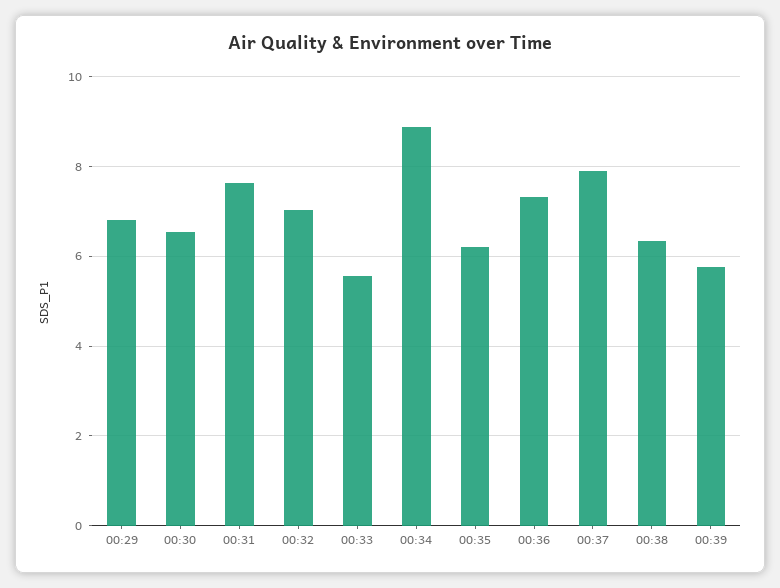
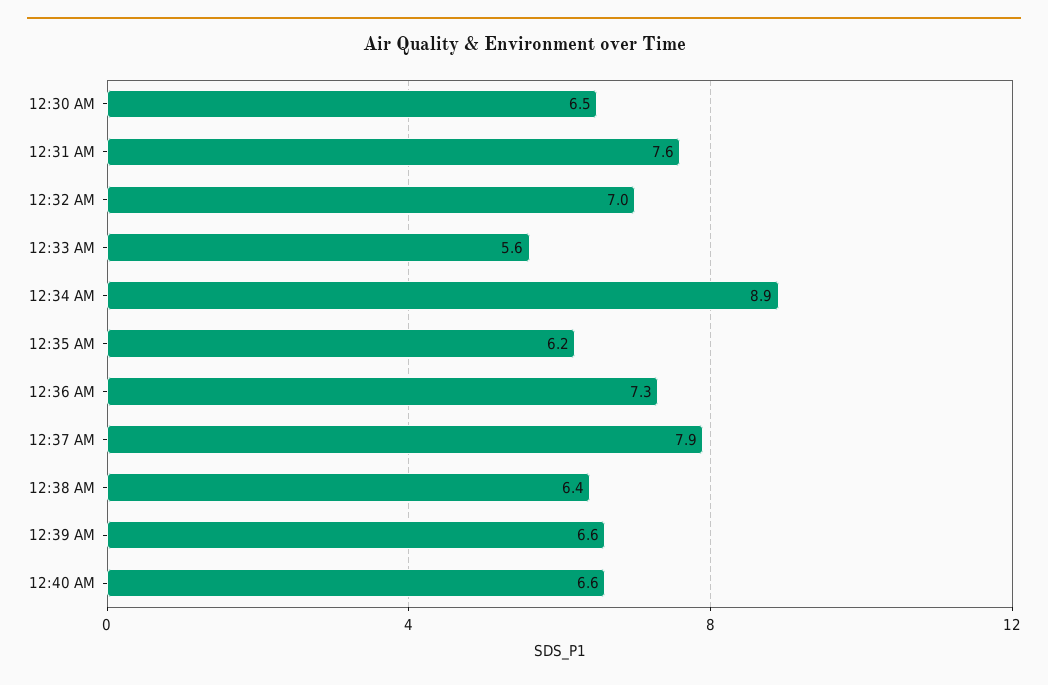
00:29: 6.8 -> none
00:39: 5.8 -> 6.6
12:40 AM: none -> 6.6

